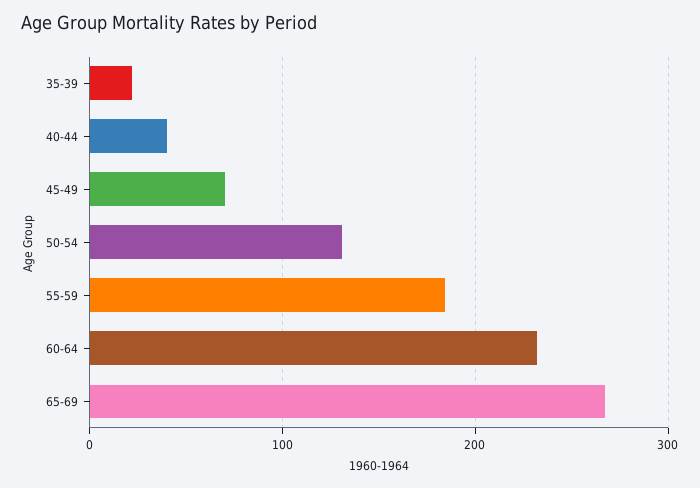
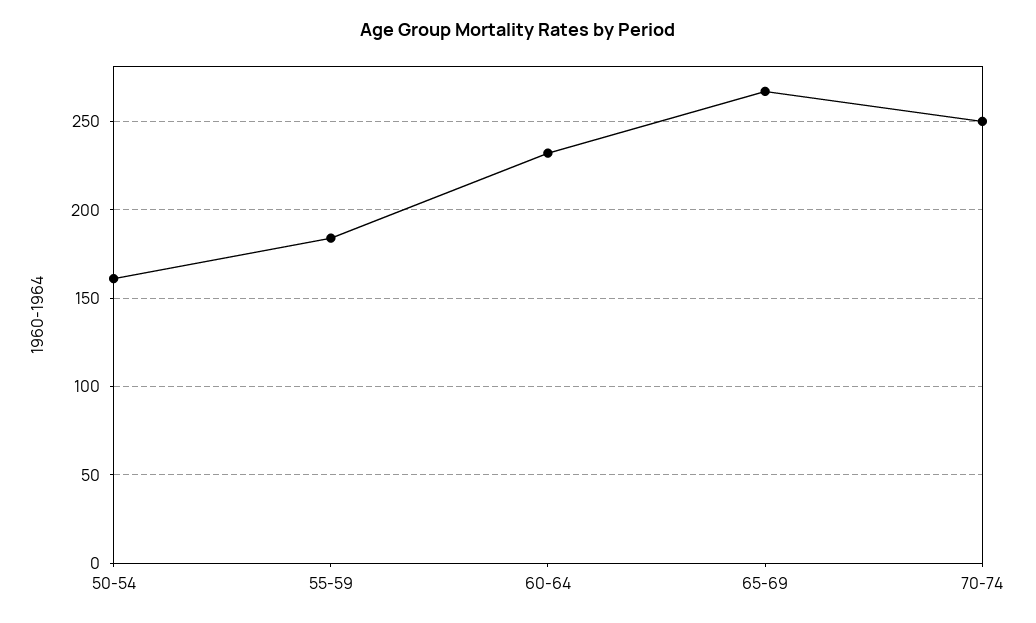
35-39: 20 -> none
40-44: 40 -> none
45-49: 70 -> none
50-54: 130 -> 160
70-74: none -> 250

